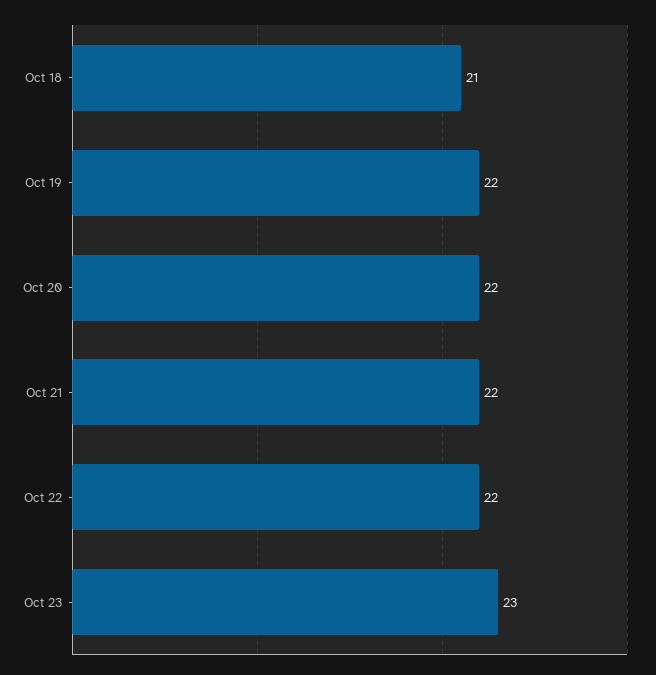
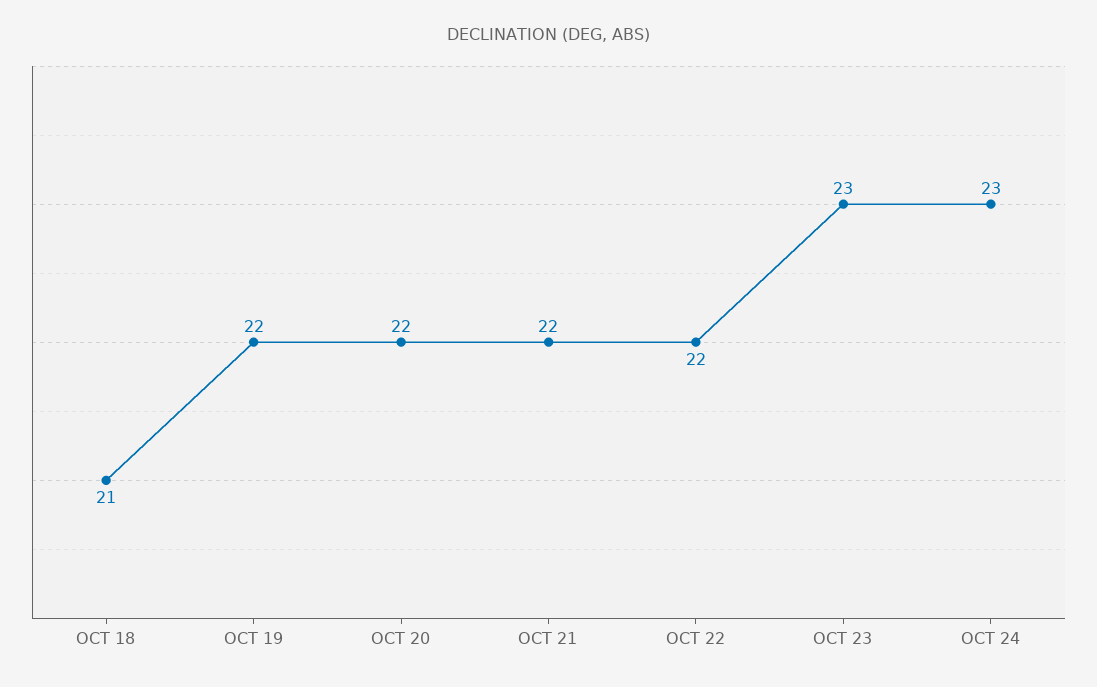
OCT 24: none -> 23

